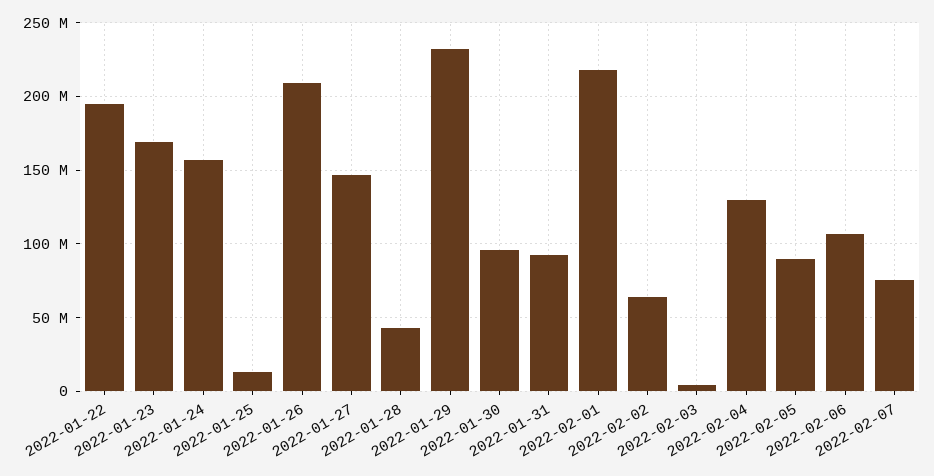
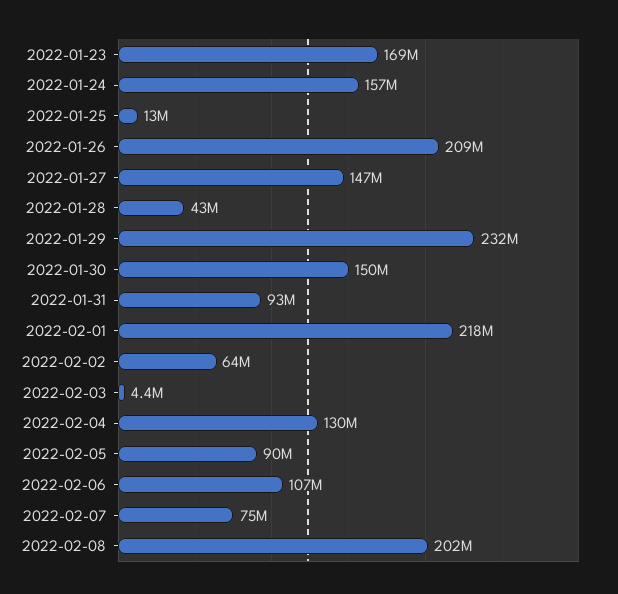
2022-01-22: 195000000 -> none
2022-01-30: 95000000 -> 150000000
2022-02-08: none -> 202000000

